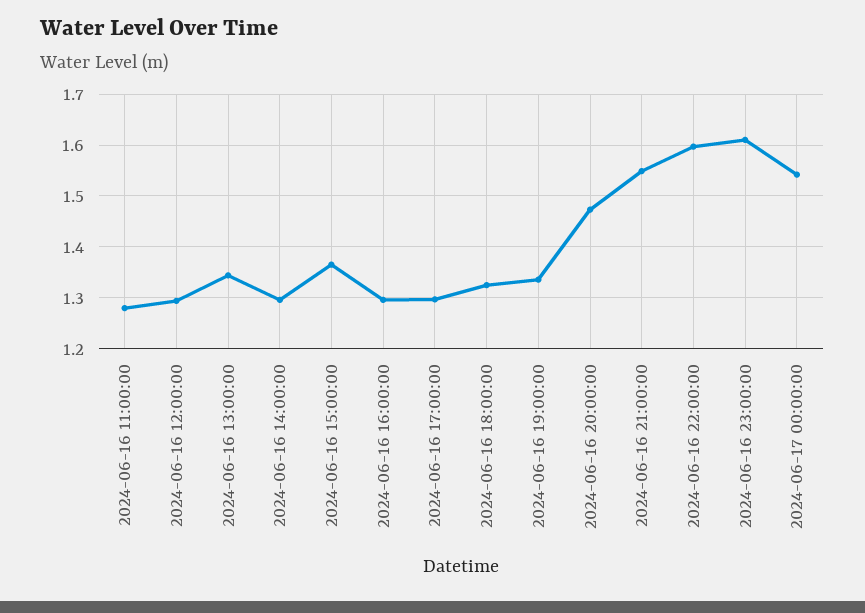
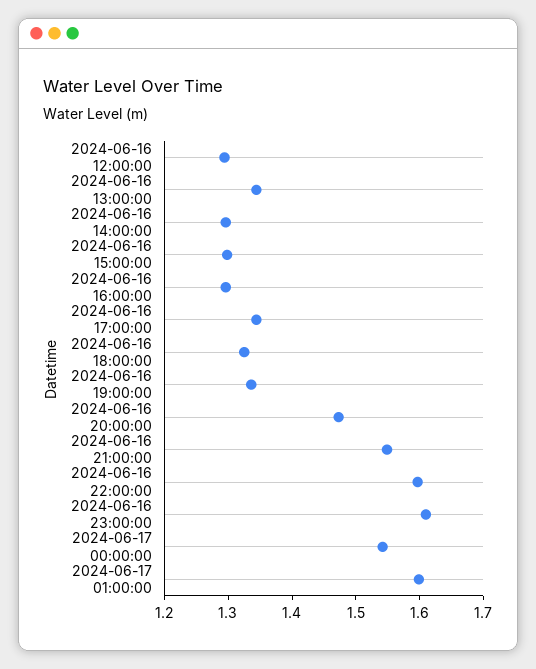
2024-06-16 11:00:00: 1.28 -> none
2024-06-16 15:00:00: 1.36 -> 1.3
2024-06-16 17:00:00: 1.3 -> 1.34
2024-06-17 01:00:00: none -> 1.6

